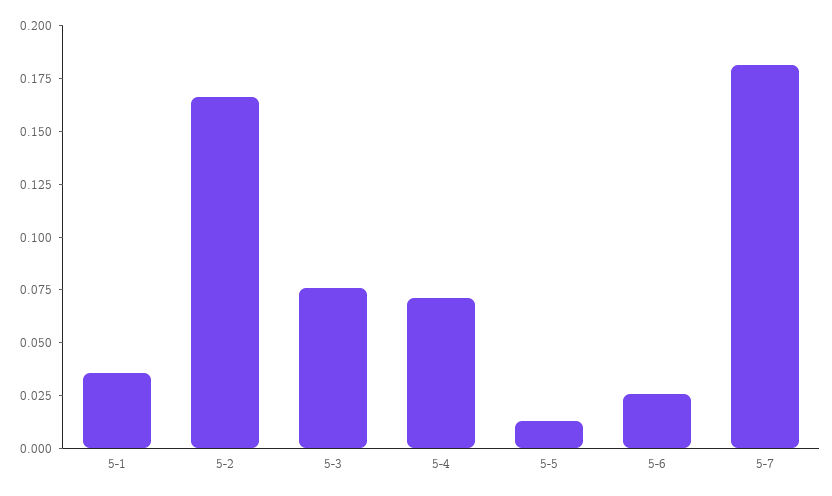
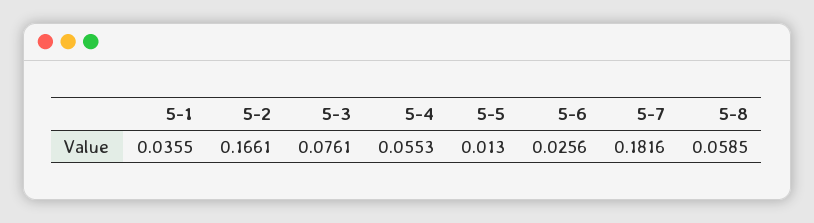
5-4: 0.07 -> 0.0553
5-8: none -> 0.0585

